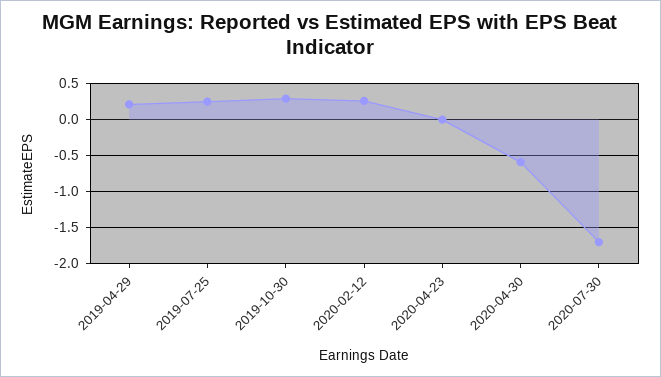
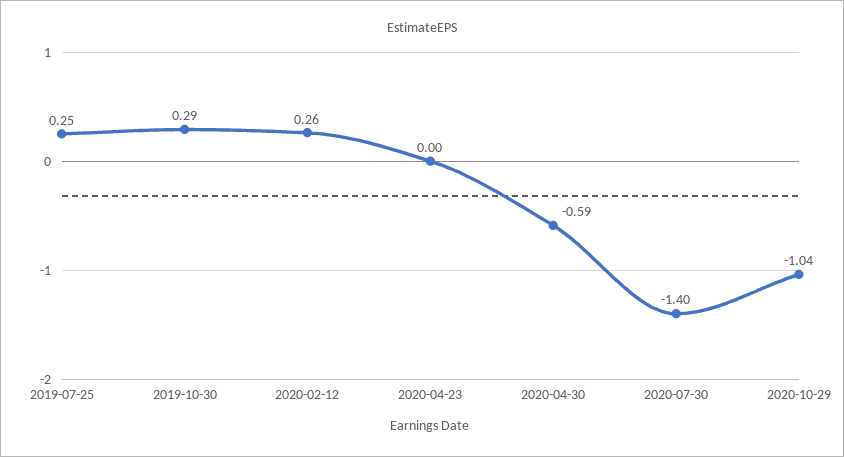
2019-04-29: 0.2 -> none
2020-07-30: -1.7 -> -1.4
2020-10-29: none -> -1.04

